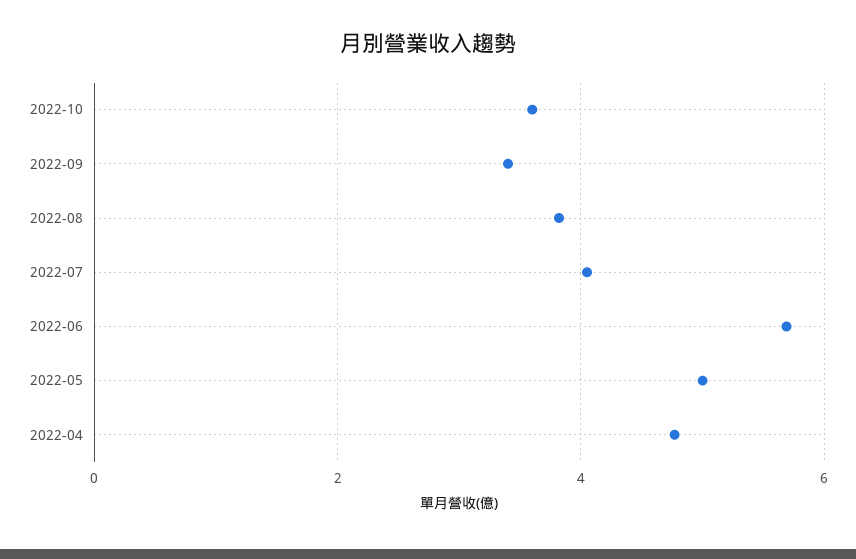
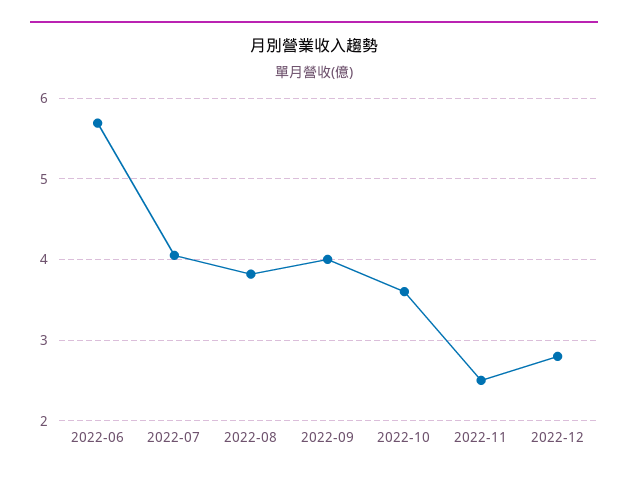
2022-09: 3.4 -> 4
2022-05: 5 -> none
2022-04: 4.8 -> none
2022-11: none -> 2.5
2022-12: none -> 2.8

